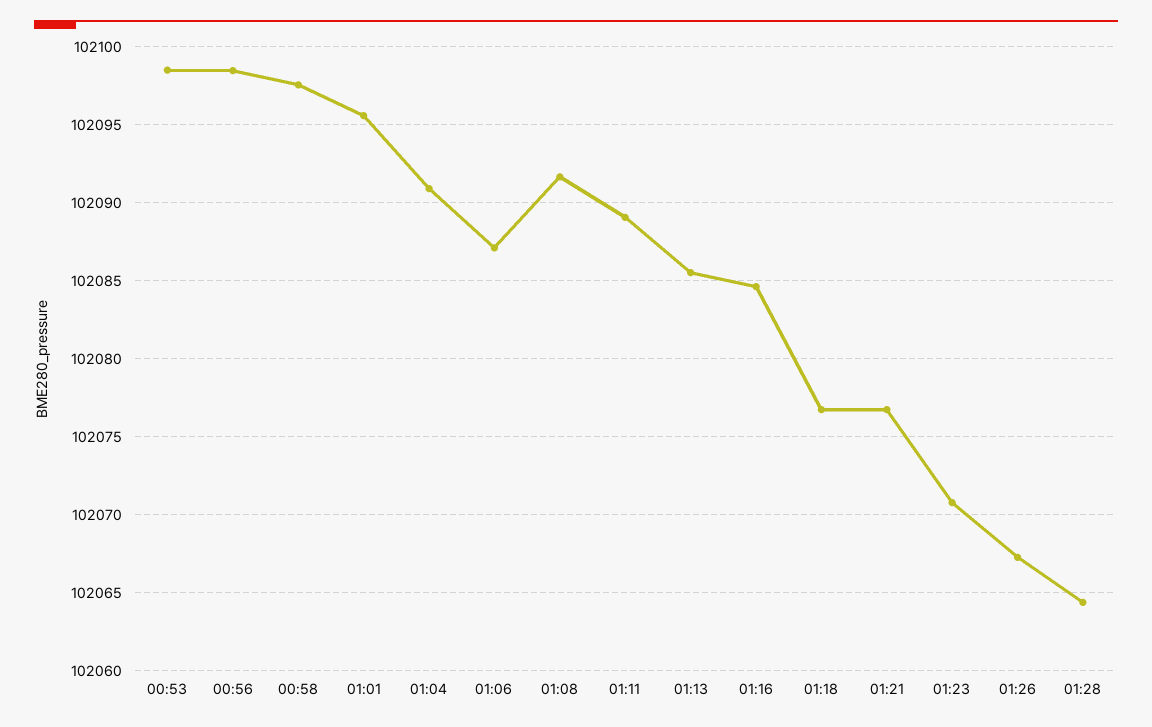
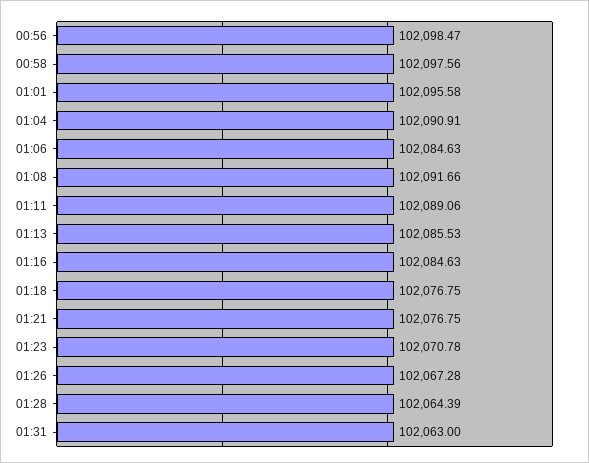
00:53: 102098.5 -> none
01:06: 102087 -> 102084.63
01:31: none -> 102063

